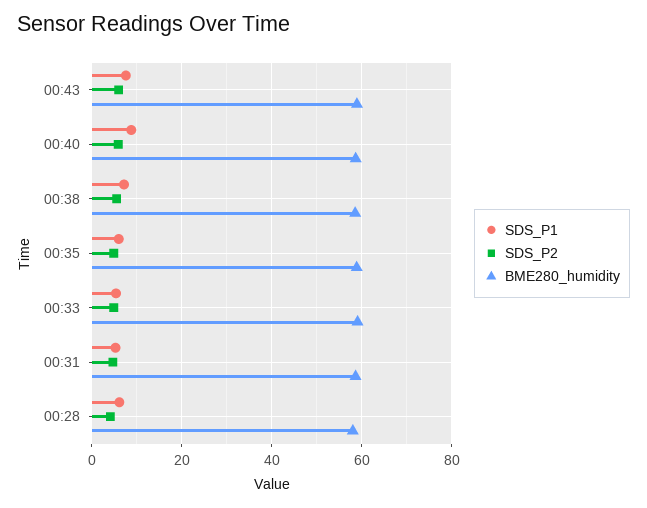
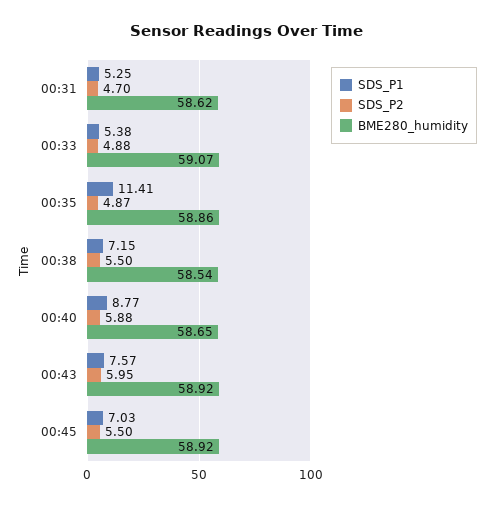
SDS_P1, 00:35: 6 -> 11.41
SDS_P1, 00:28: 6 -> none
SDS_P2, 00:28: 4 -> none
BME280_humidity, 00:28: 58 -> none
SDS_P1, 00:45: none -> 7.03
SDS_P2, 00:45: none -> 5.5
BME280_humidity, 00:45: none -> 58.92

